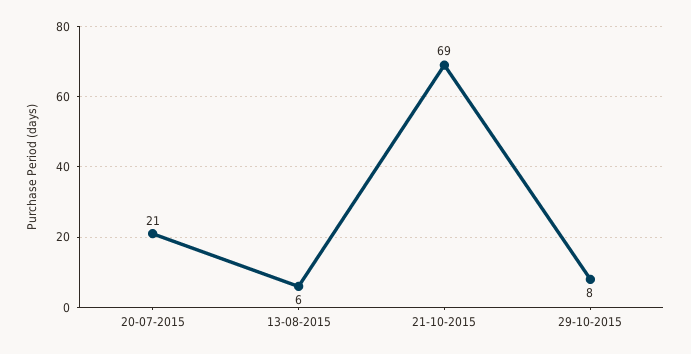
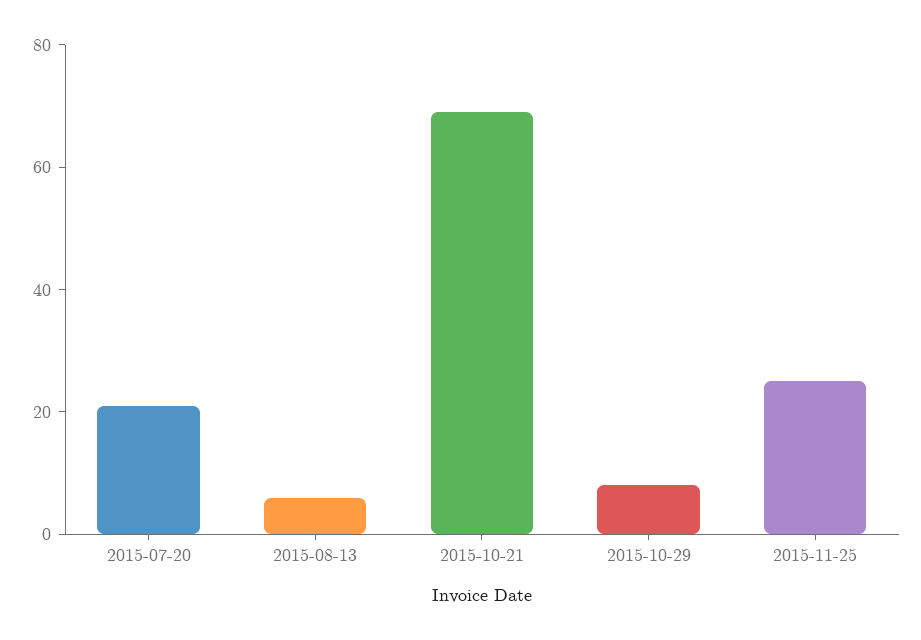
2015-11-25: none -> 25

